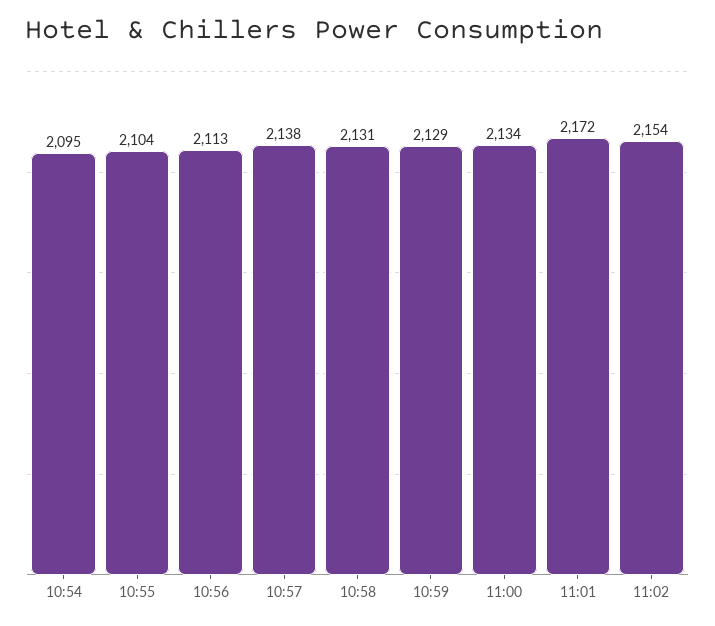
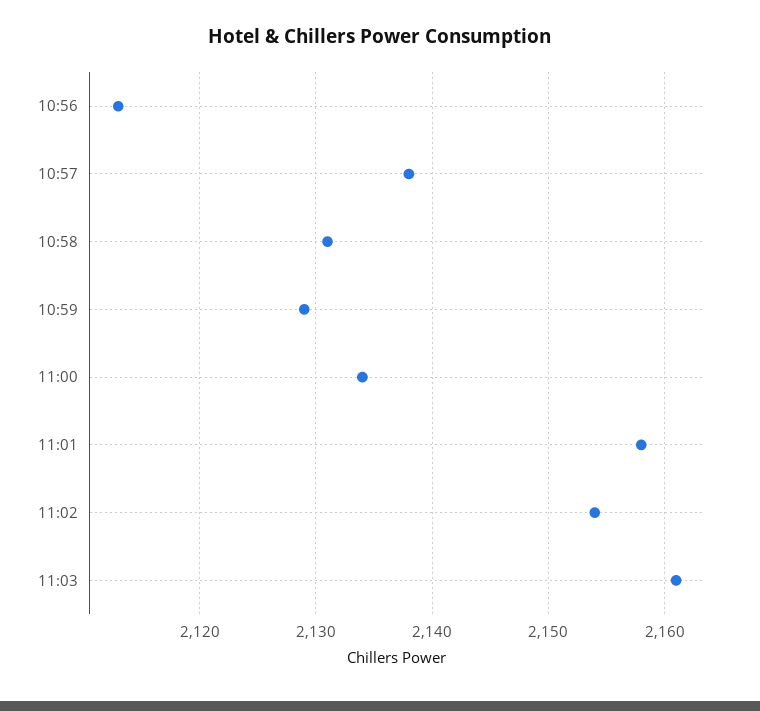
10:54: 2095 -> none
10:55: 2104 -> none
11:01: 2172 -> 2158
11:03: none -> 2161

